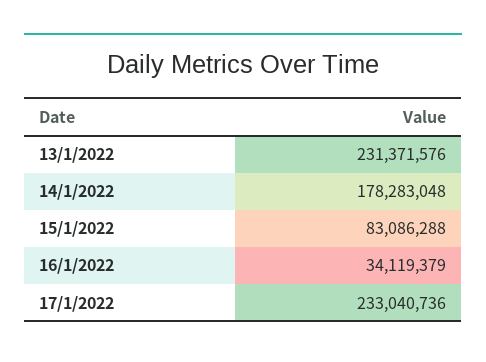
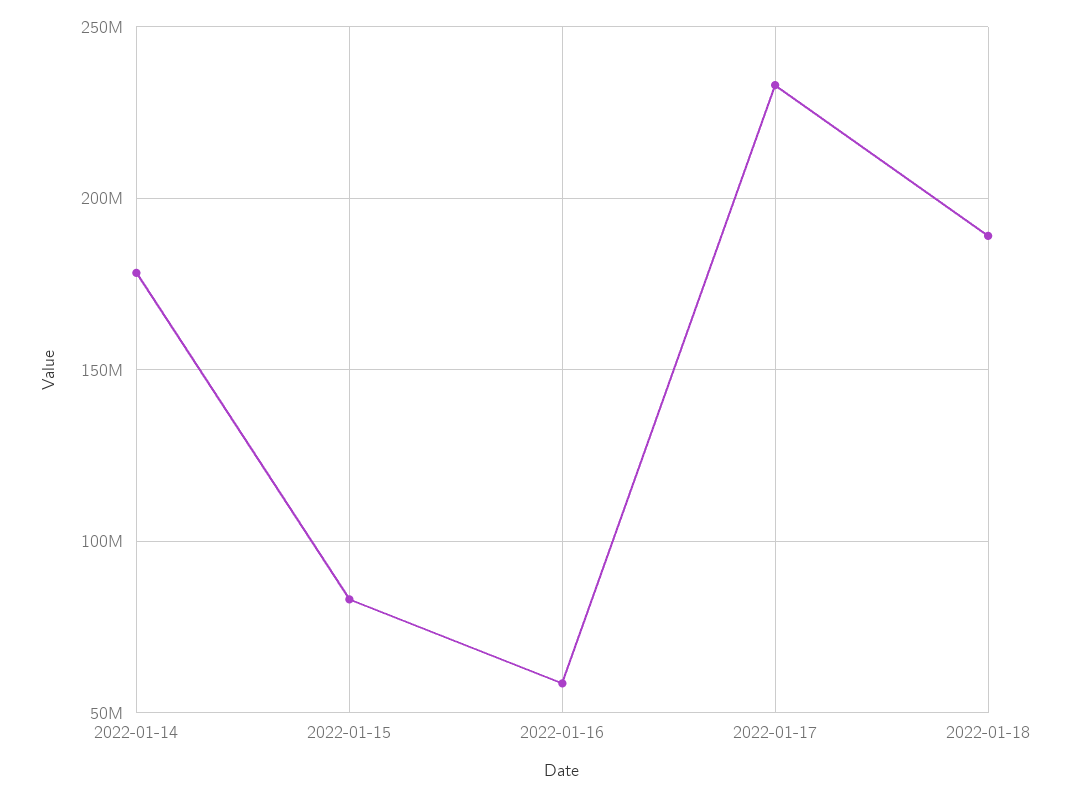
13/1/2022: 231371576 -> none
16/1/2022: 34119379 -> 60000000
2022-01-18: none -> 190000000

